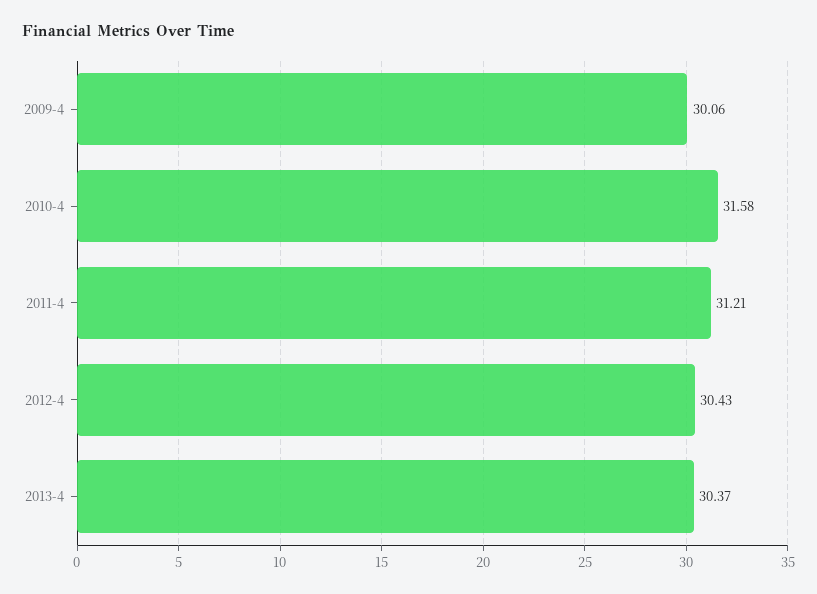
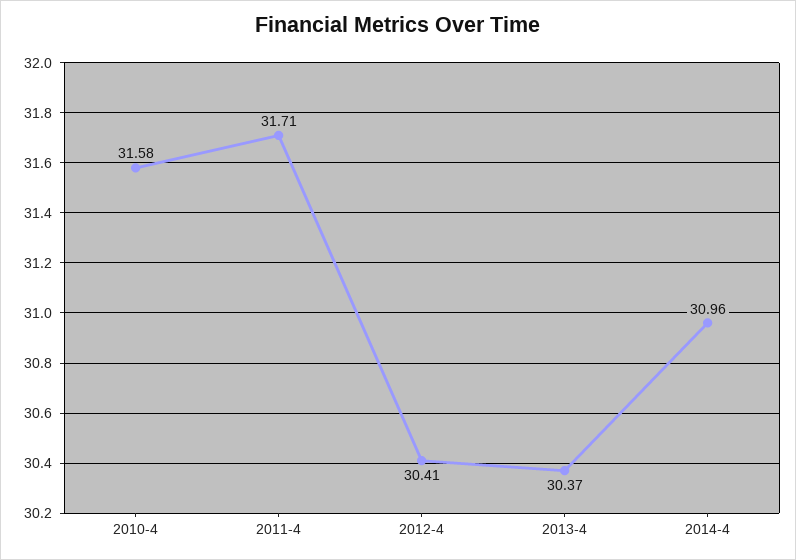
2009-4: 30.06 -> none
2011-4: 31.21 -> 31.71
2012-4: 30.43 -> 30.41
2014-4: none -> 30.96

